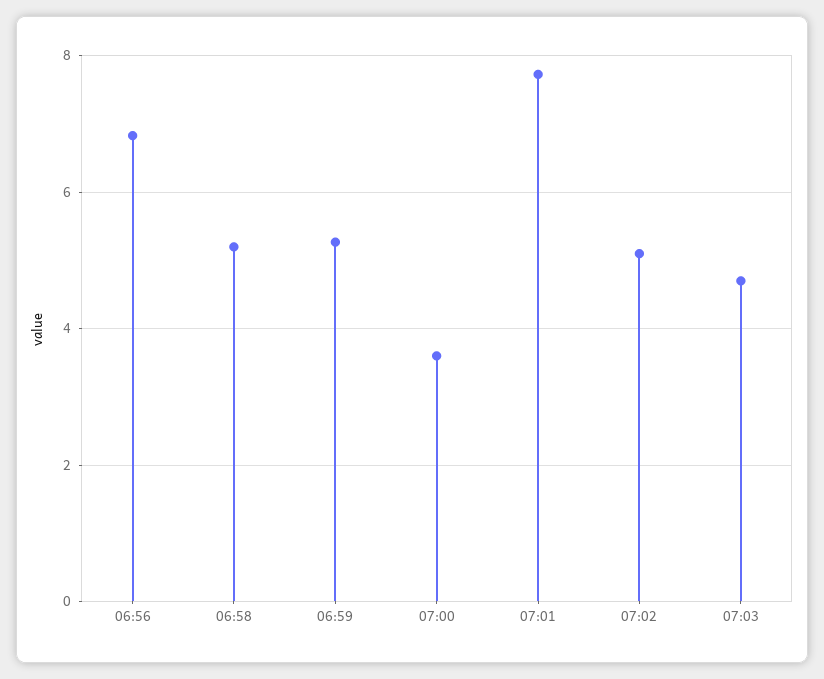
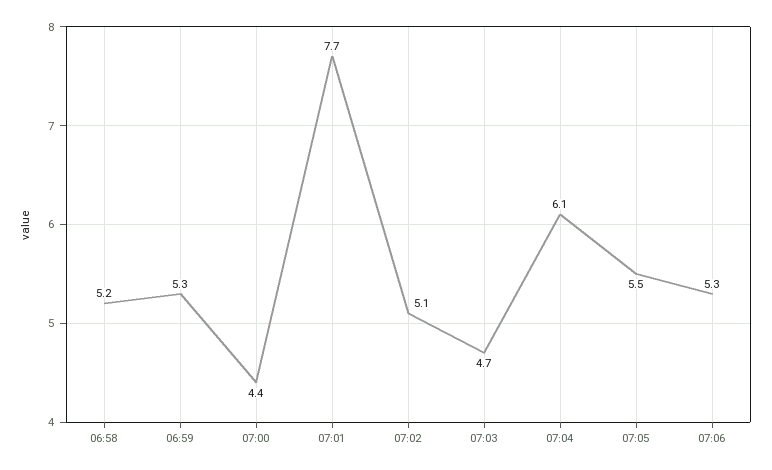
06:56: 6.8 -> none
07:00: 3.6 -> 4.4
07:04: none -> 6.1
07:05: none -> 5.5
07:06: none -> 5.3

